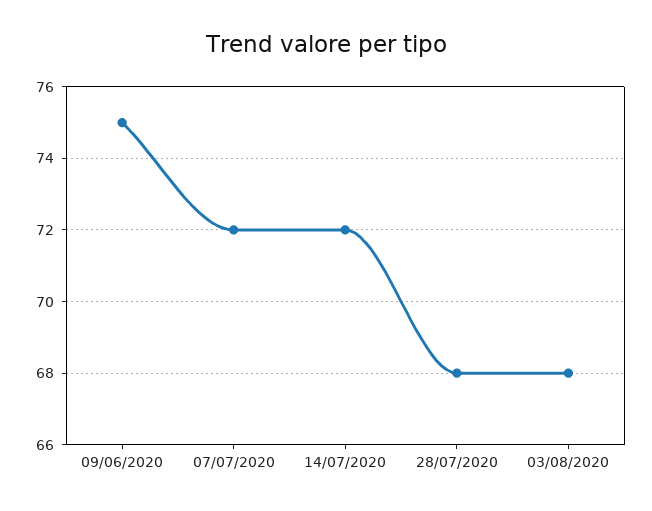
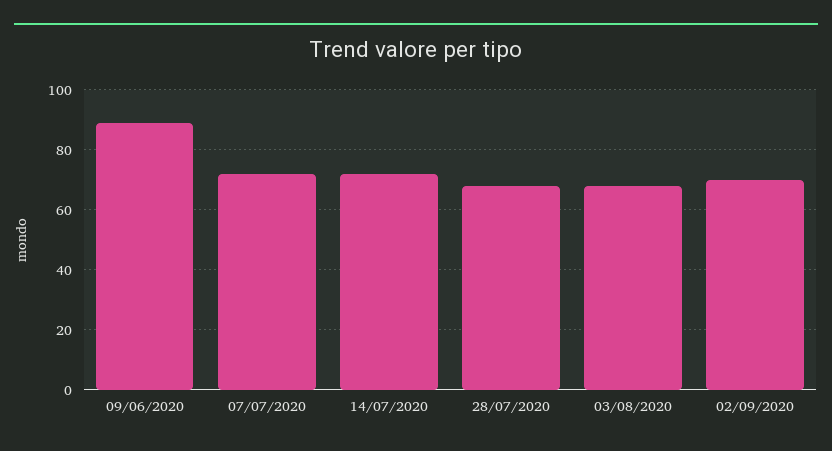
09/06/2020: 75 -> 90
02/09/2020: none -> 70

